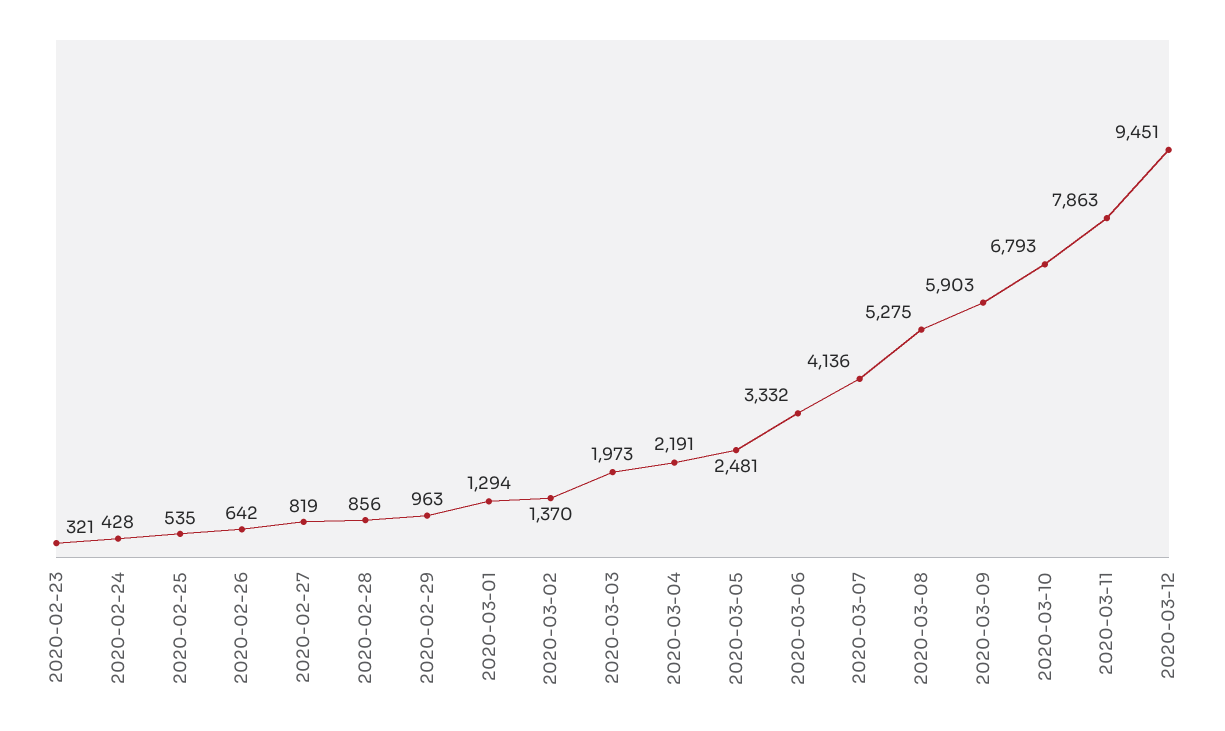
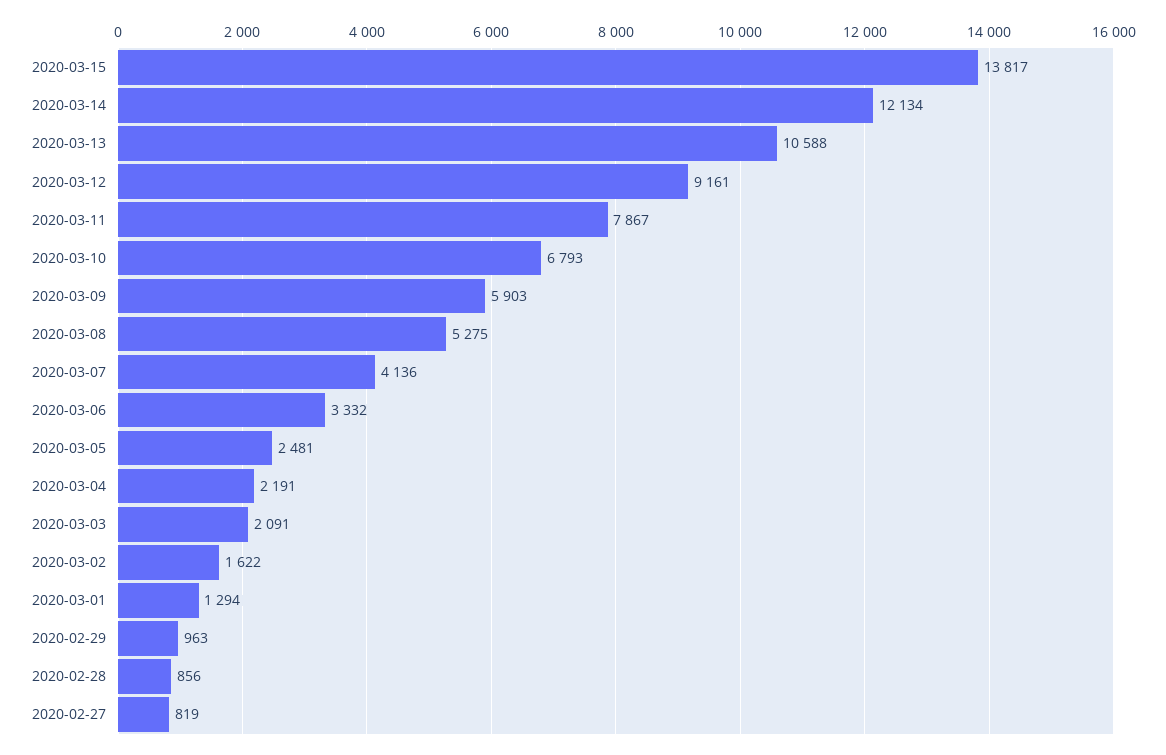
2020-02-23: 321 -> none
2020-02-24: 428 -> none
2020-02-25: 535 -> none
2020-02-26: 642 -> none
2020-03-02: 1370 -> 1622
2020-03-03: 1973 -> 2091
2020-03-11: 7863 -> 7867
2020-03-12: 9451 -> 9161
2020-03-15: none -> 13817
2020-03-14: none -> 12134
2020-03-13: none -> 10588

